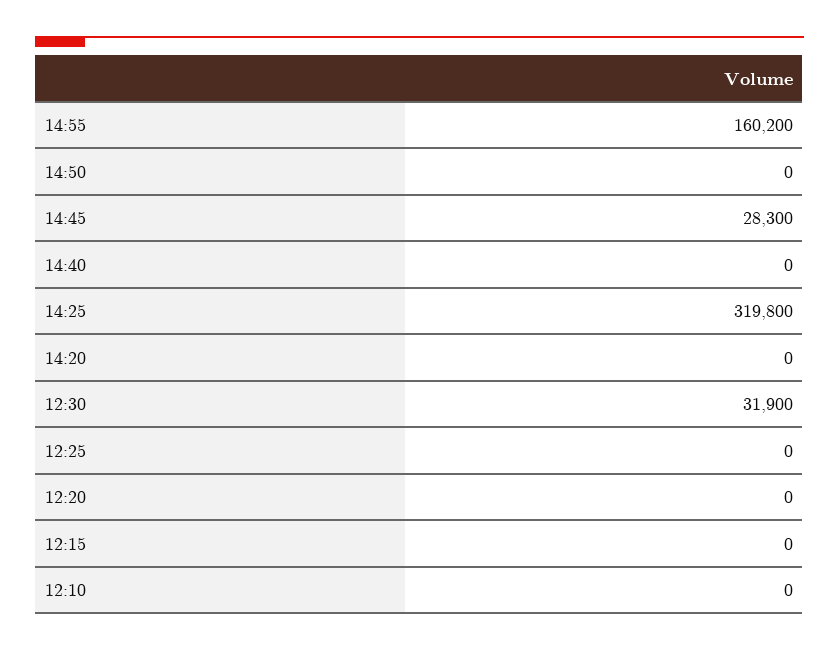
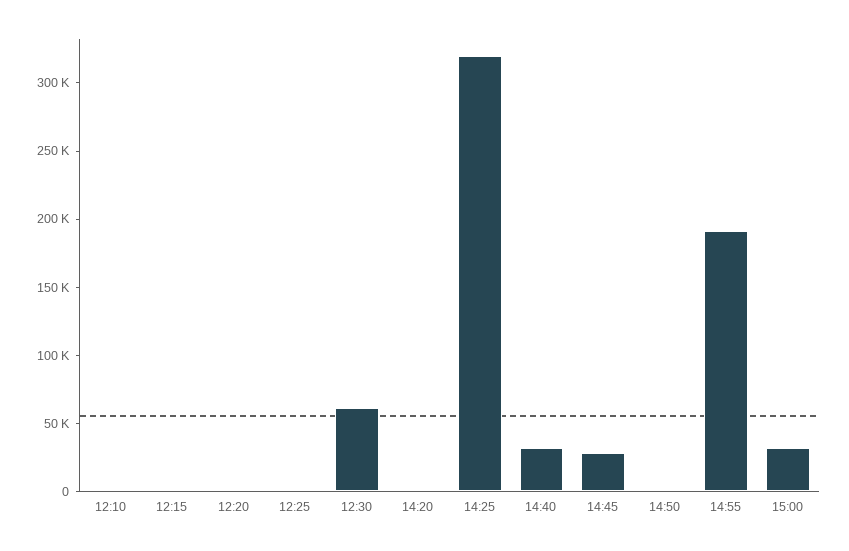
14:55: 160200 -> 190000
14:40: 0 -> 30000
12:30: 31900 -> 60000
15:00: none -> 30000

